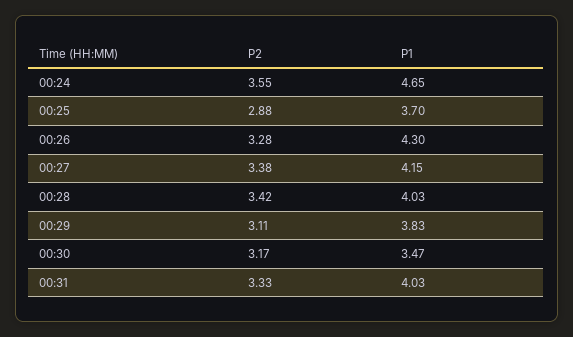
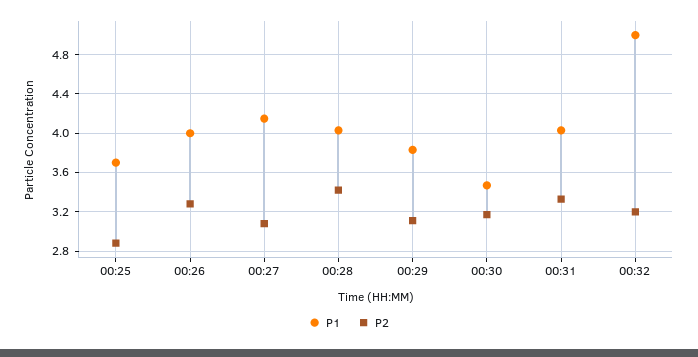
P2, 00:24: 3.55 -> none
P1, 00:24: 4.65 -> none
P1, 00:26: 4.3 -> 4
P2, 00:27: 3.38 -> 3.1
P1, 00:32: none -> 5
P2, 00:32: none -> 3.2

